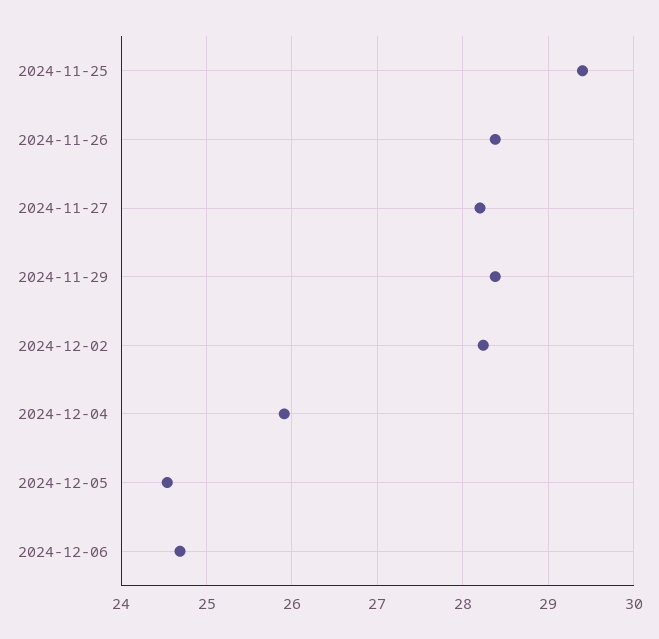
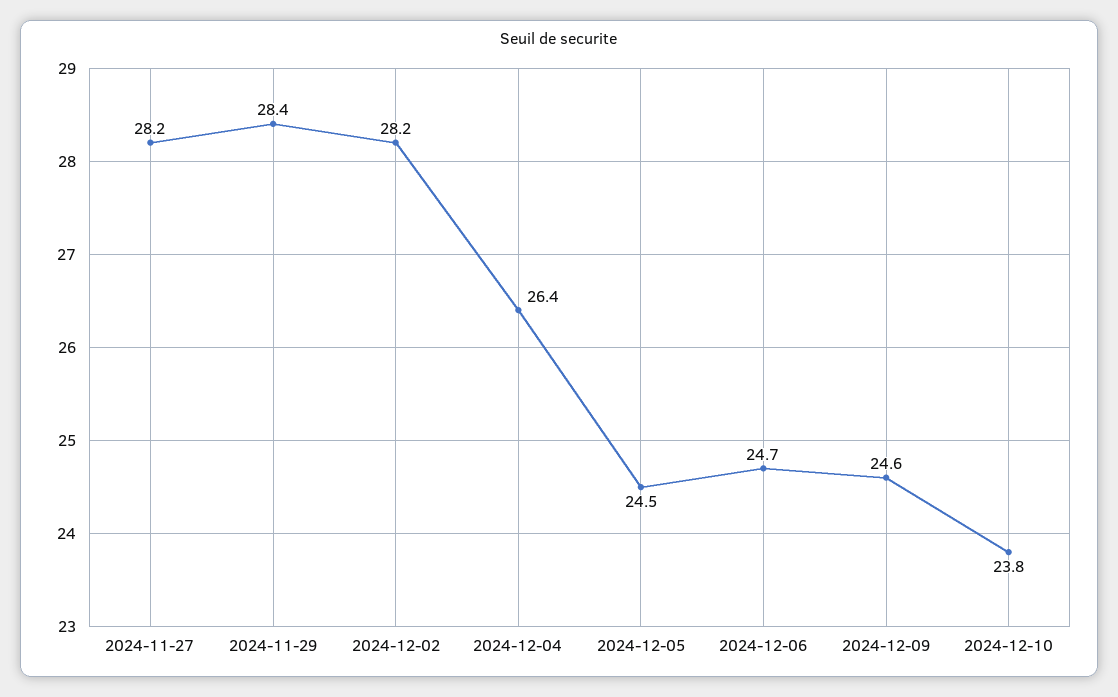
2024-11-25: 29.4 -> none
2024-11-26: 28.4 -> none
2024-12-04: 25.9 -> 26.4
2024-12-09: none -> 24.6
2024-12-10: none -> 23.8

